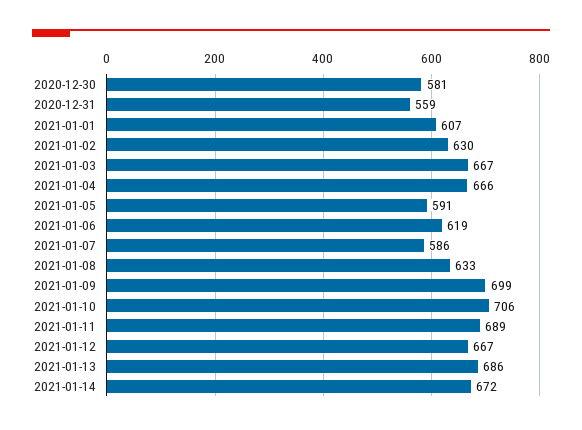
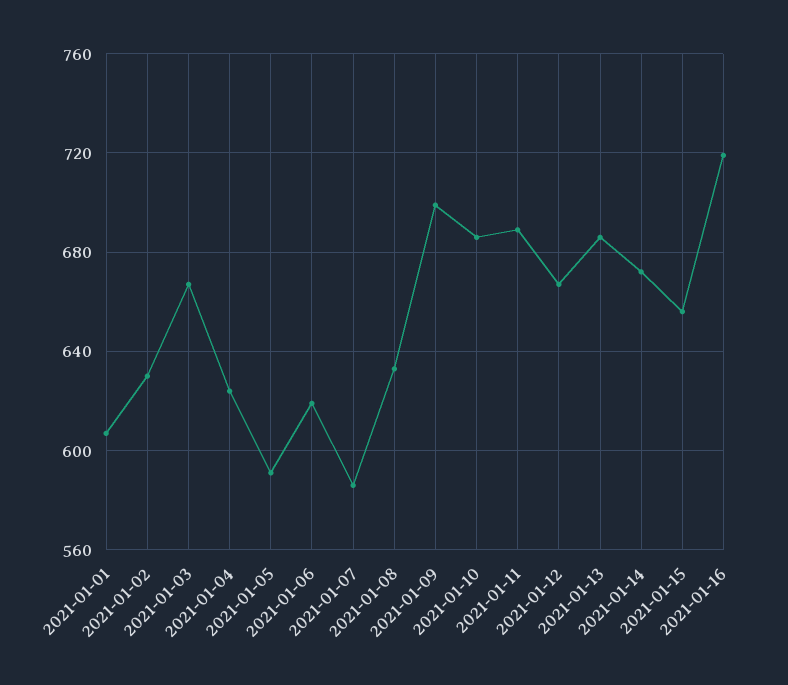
2020-12-30: 581 -> none
2020-12-31: 559 -> none
2021-01-04: 666 -> 625
2021-01-10: 706 -> 685
2021-01-15: none -> 655
2021-01-16: none -> 720

